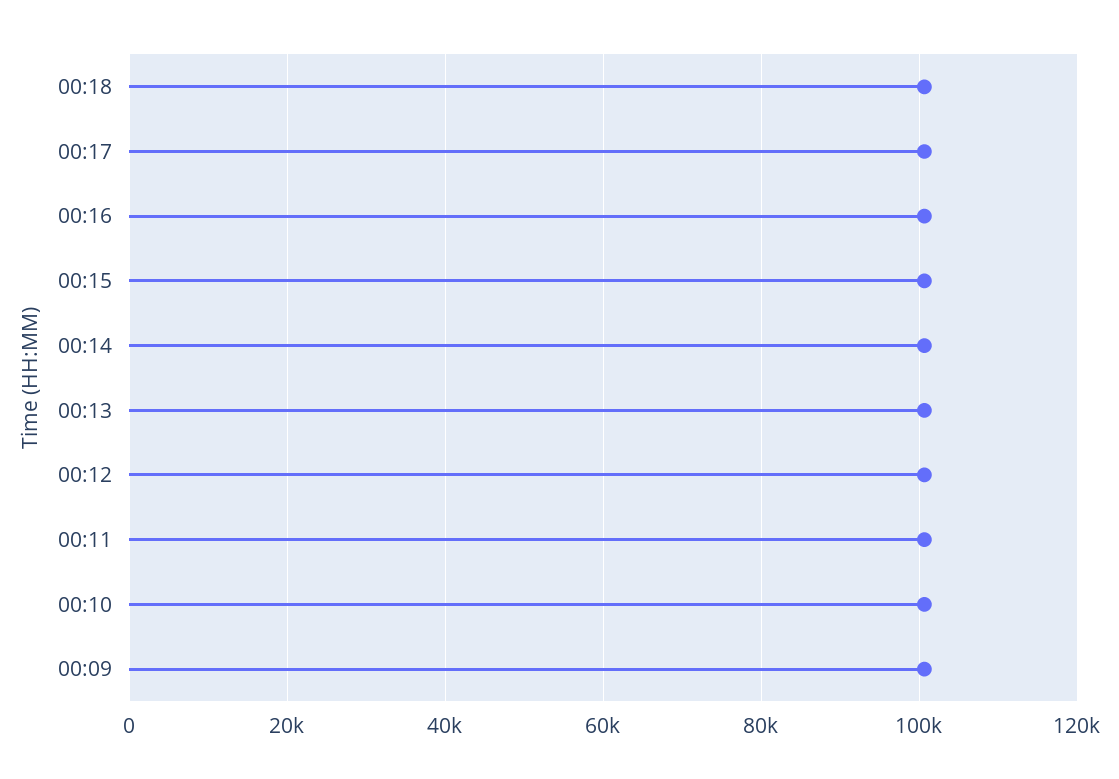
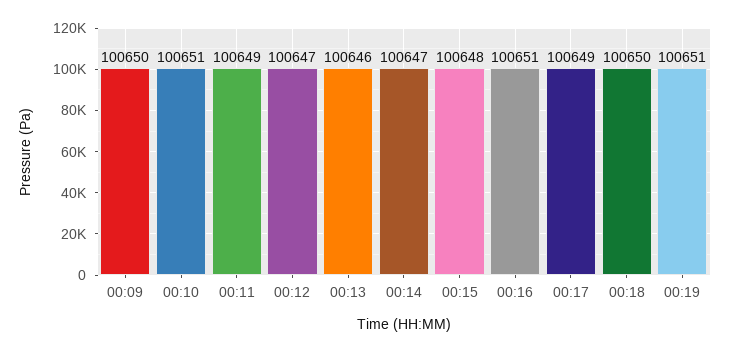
00:19: none -> 100651

